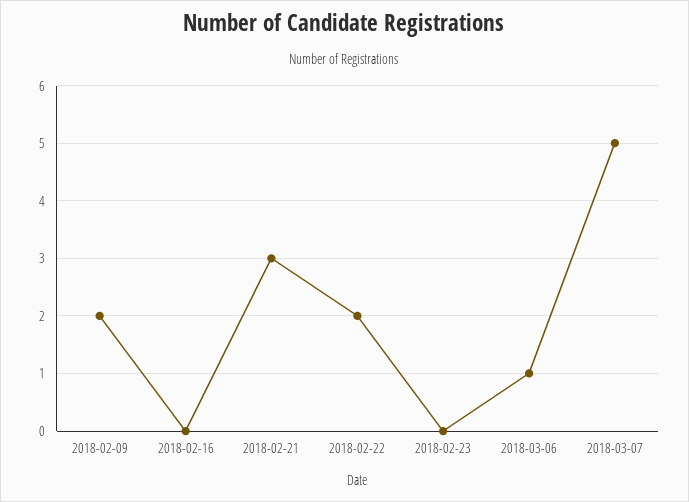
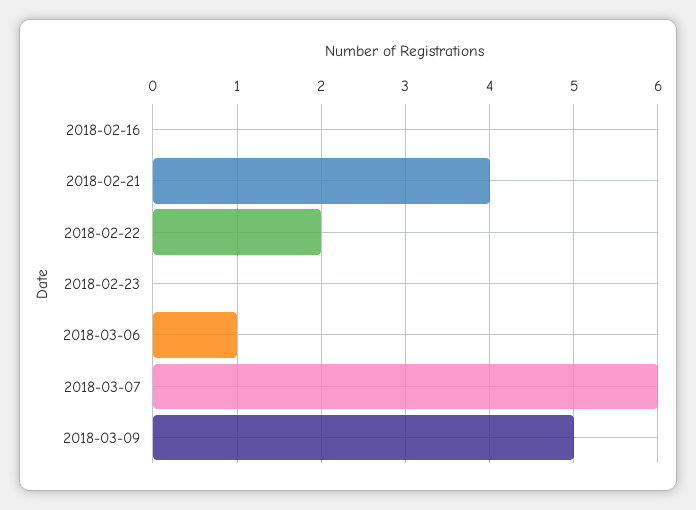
2018-02-09: 2 -> none
2018-02-21: 3 -> 4
2018-03-07: 5 -> 6
2018-03-09: none -> 5

